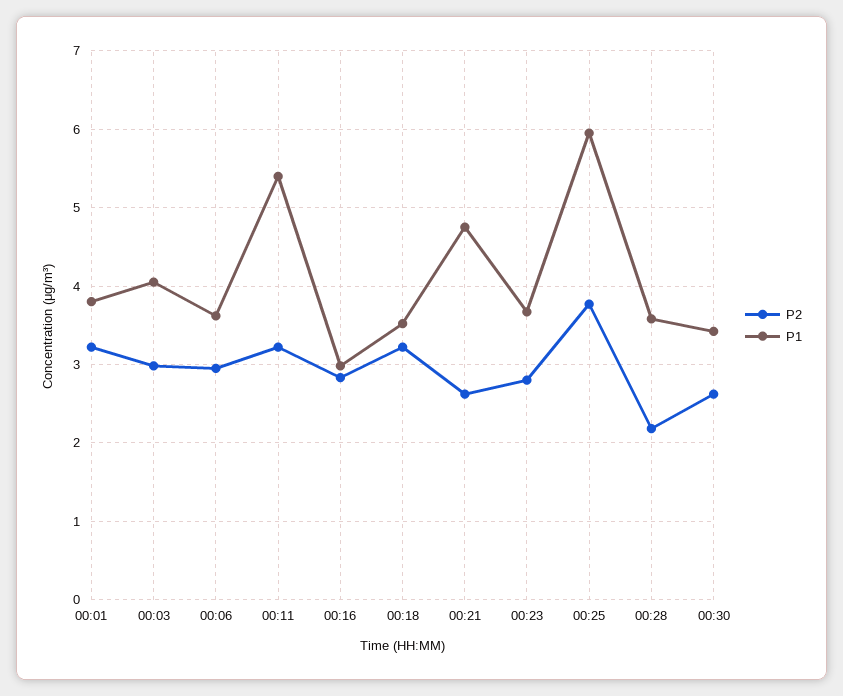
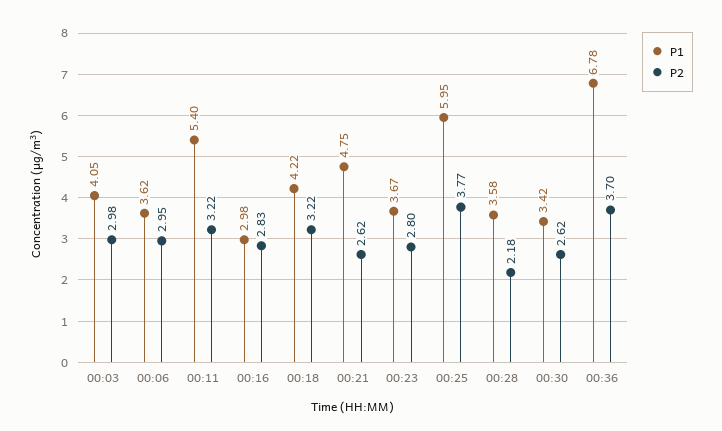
P2, 00:01: 3.2 -> none
P1, 00:01: 3.8 -> none
P1, 00:18: 3.5 -> 4.22
P1, 00:36: none -> 6.78
P2, 00:36: none -> 3.7

